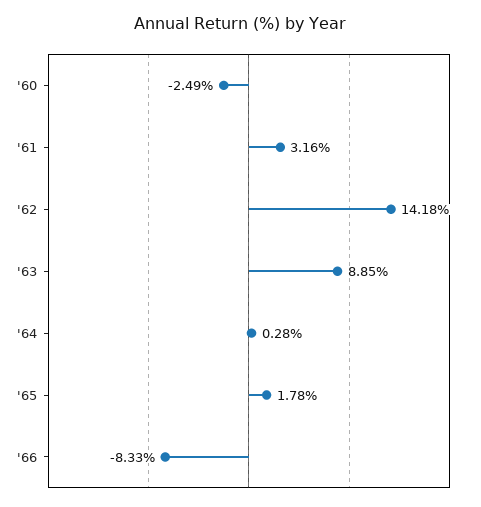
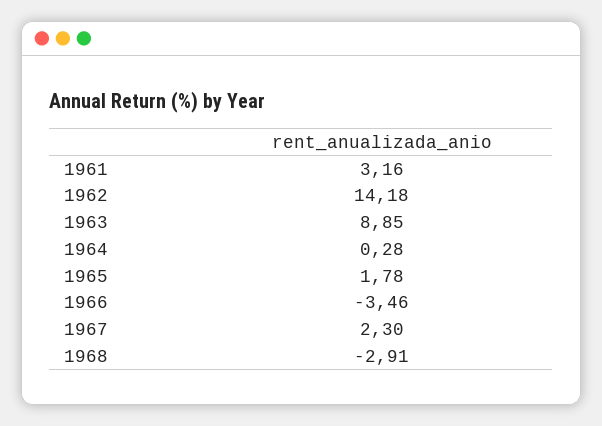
'60: -2.49 -> none
'66: -8.33 -> -3.46
1967: none -> 2.3
1968: none -> -2.91

